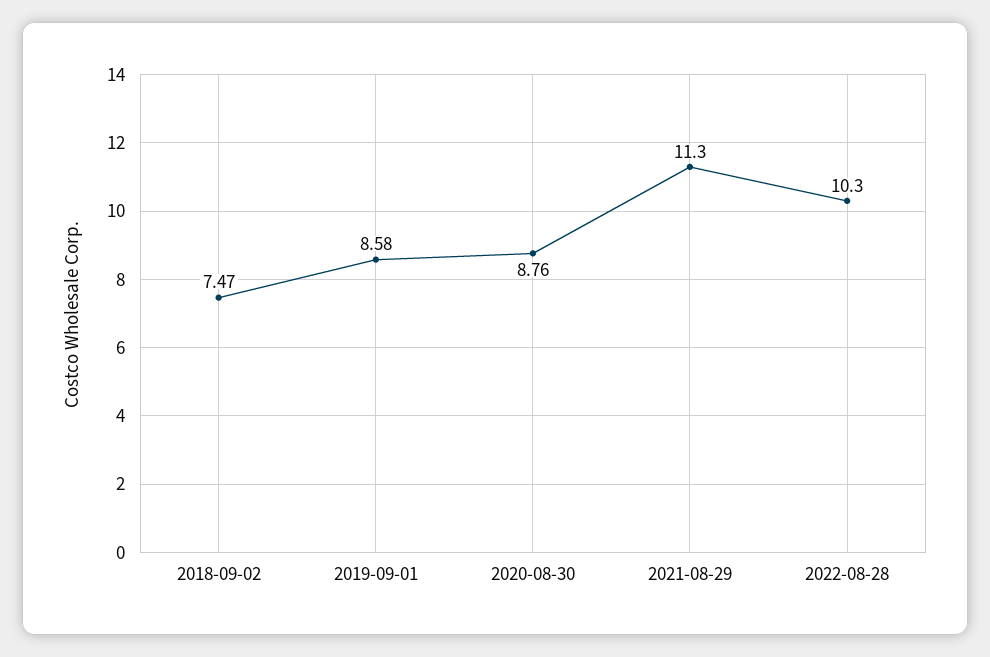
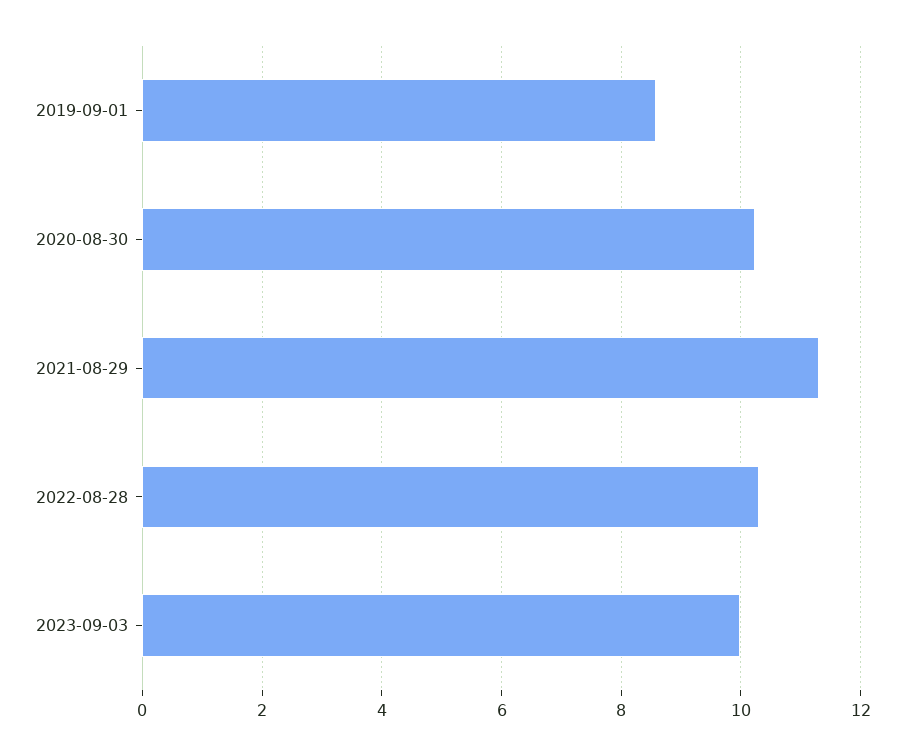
2018-09-02: 7.47 -> none
2020-08-30: 8.76 -> 10.2
2023-09-03: none -> 10

